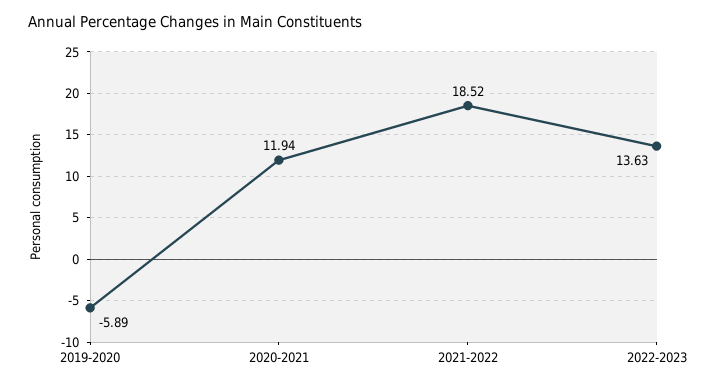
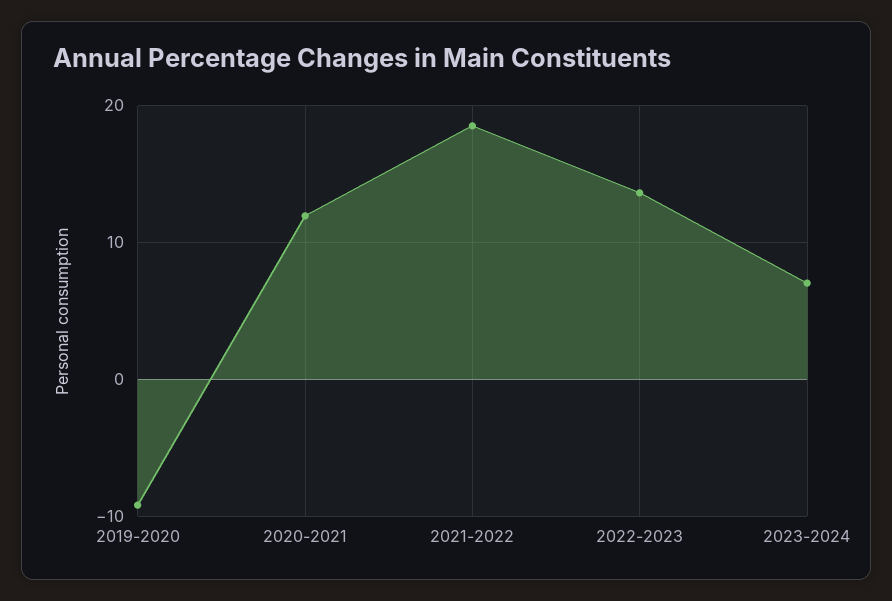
2019-2020: -5.89 -> -9
2023-2024: none -> 7

